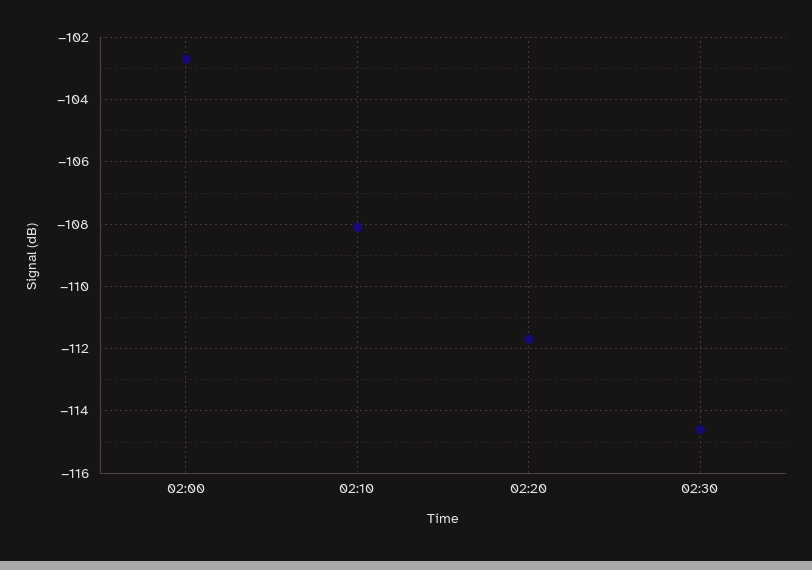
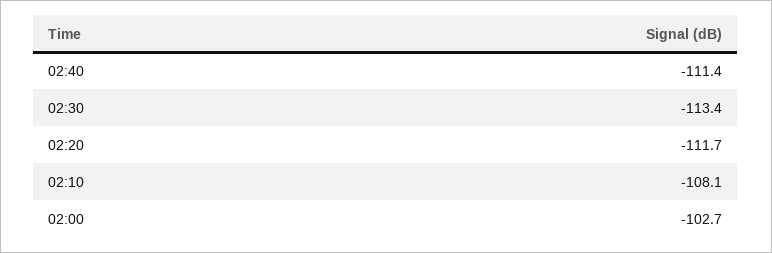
02:30: -114.5 -> -113.4
02:40: none -> -111.4

